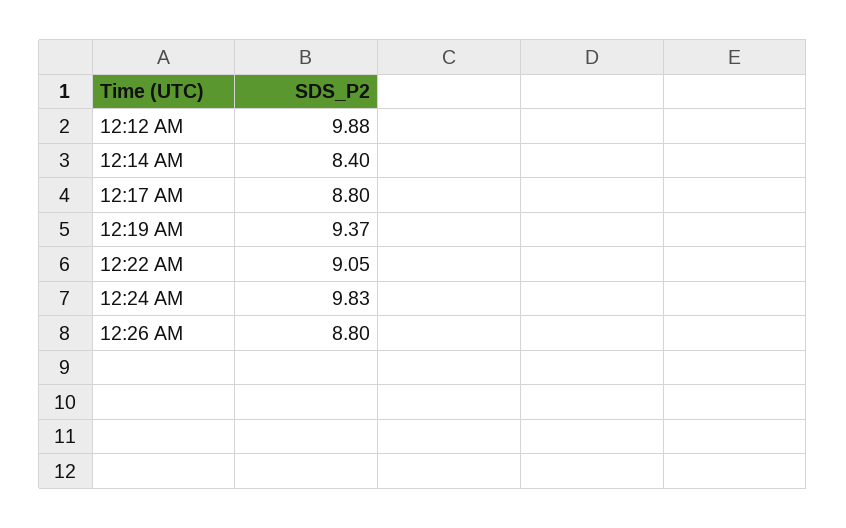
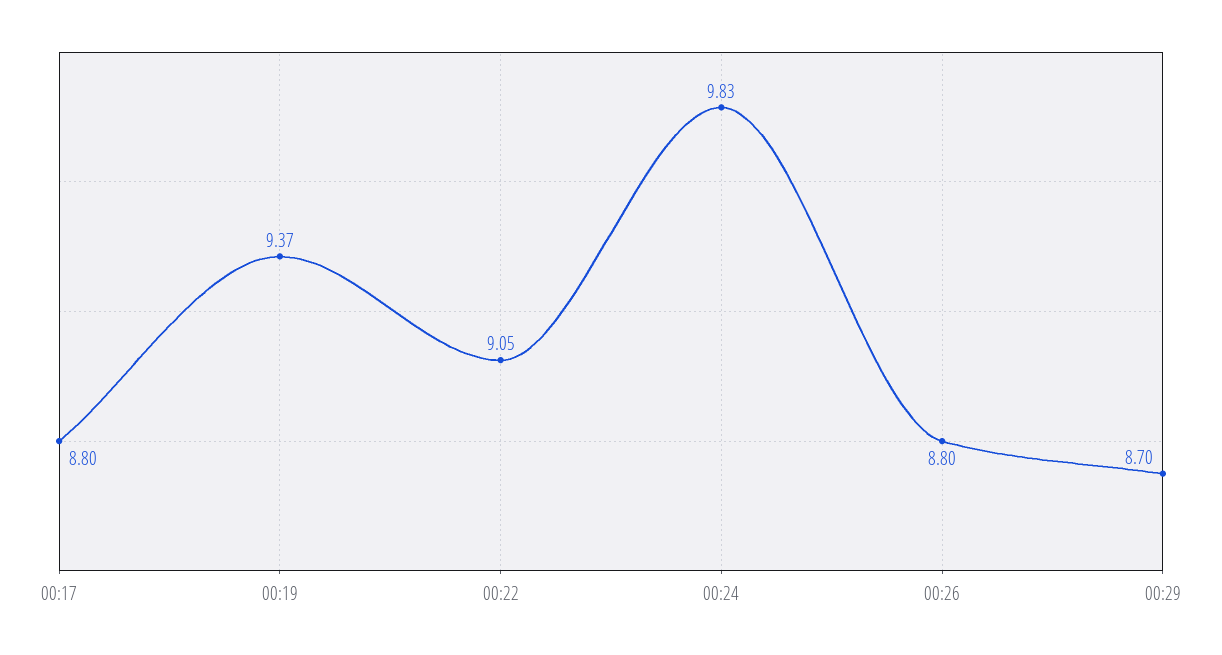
12:12 AM: 9.88 -> none
12:14 AM: 8.4 -> none
00:29: none -> 8.7

